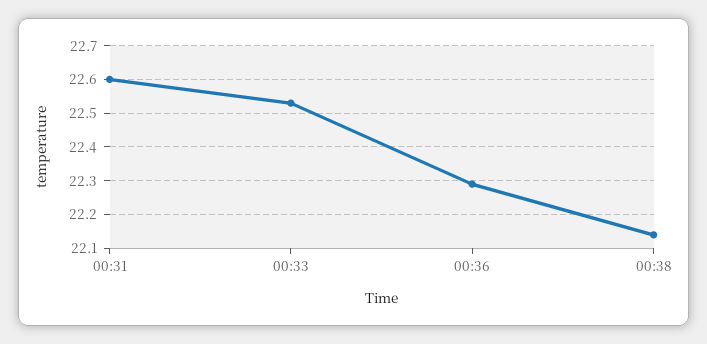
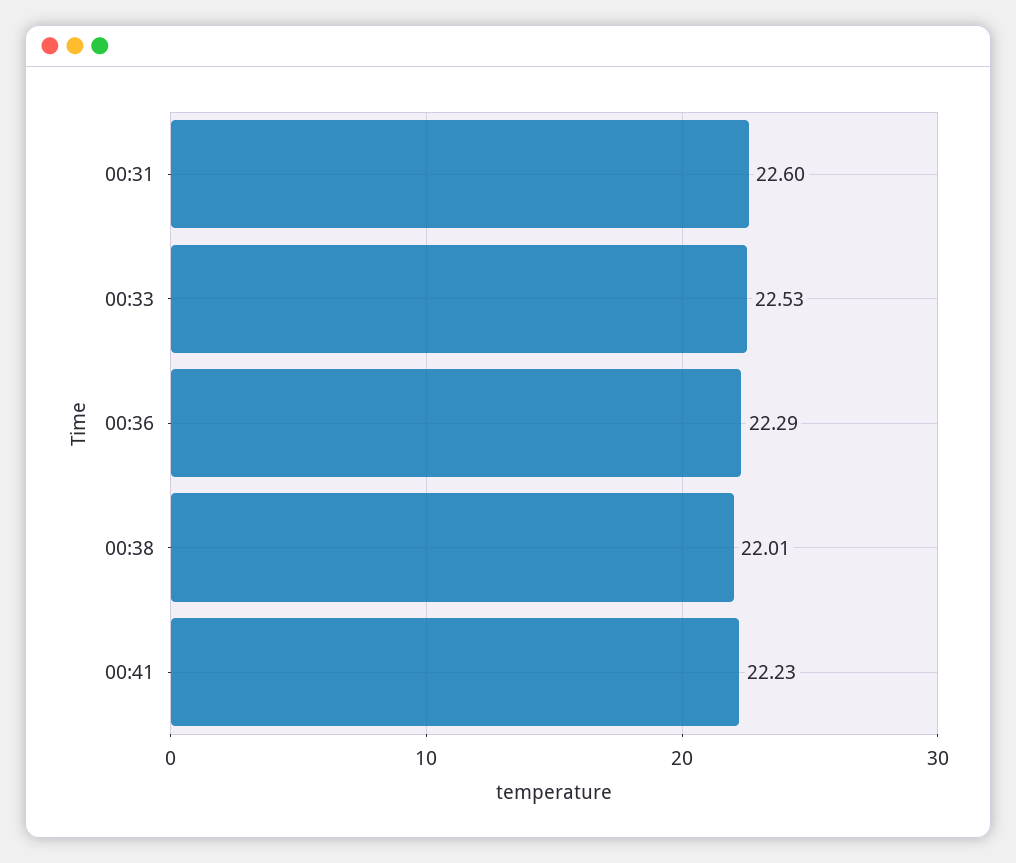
00:38: 22.15 -> 22.01
00:41: none -> 22.23

